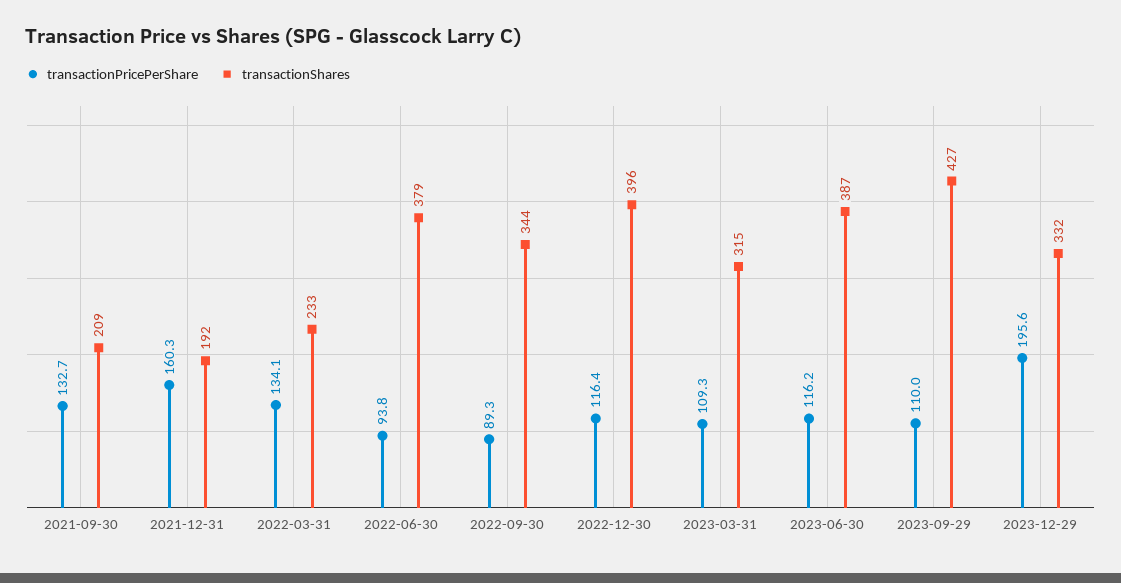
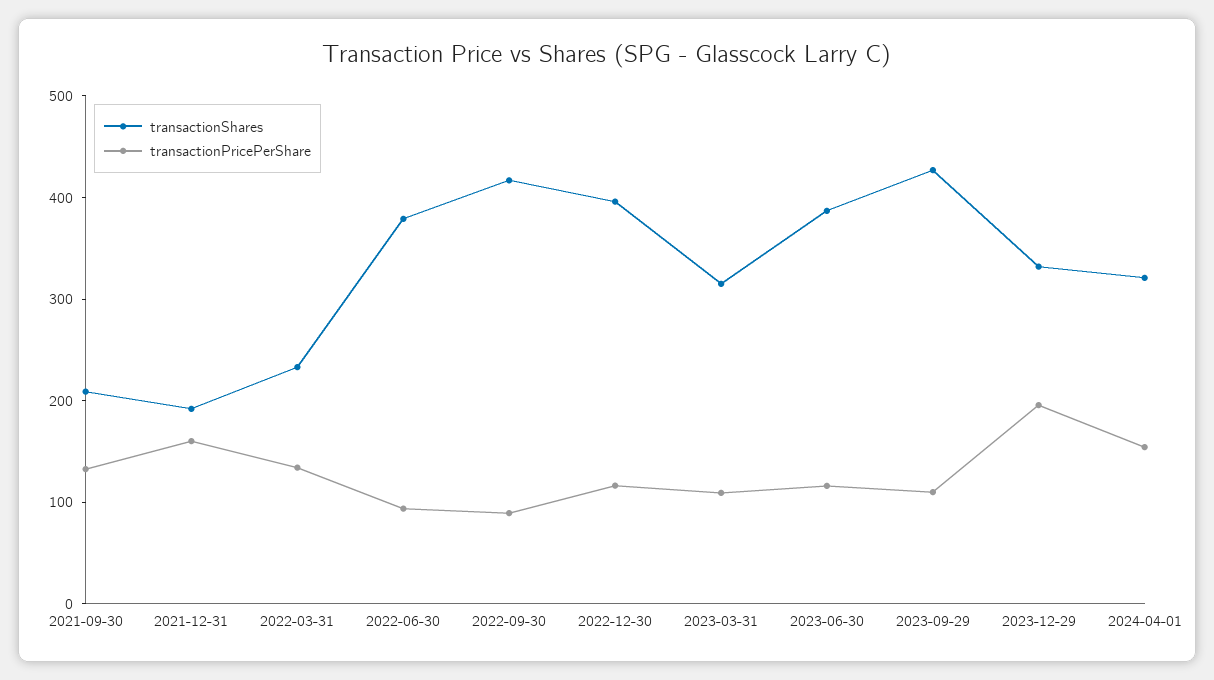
transactionShares, 2022-09-30: 344 -> 420
transactionShares, 2024-04-01: none -> 320
transactionPricePerShare, 2024-04-01: none -> 160

